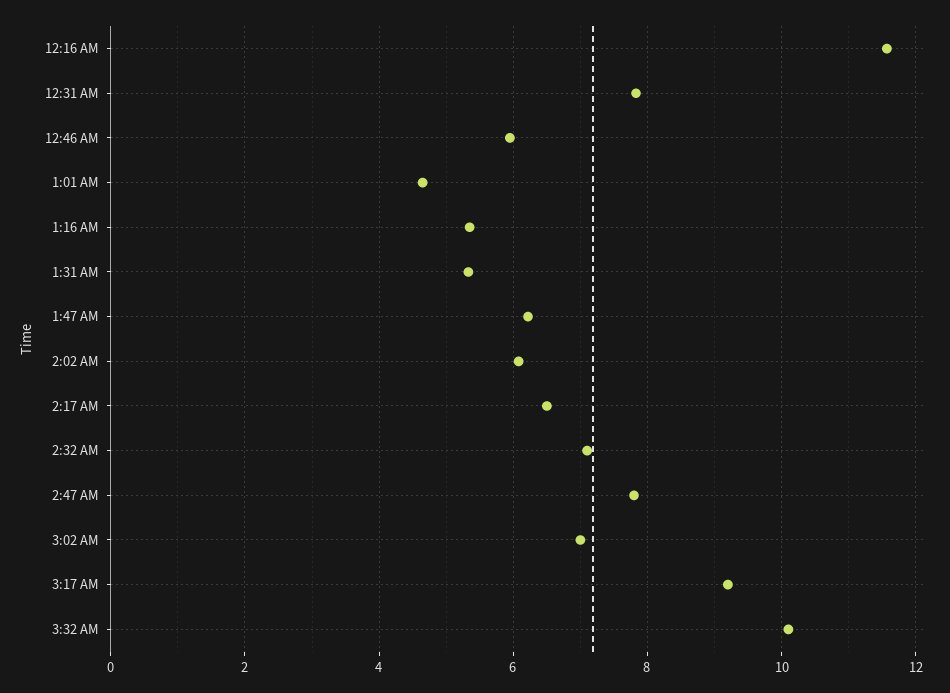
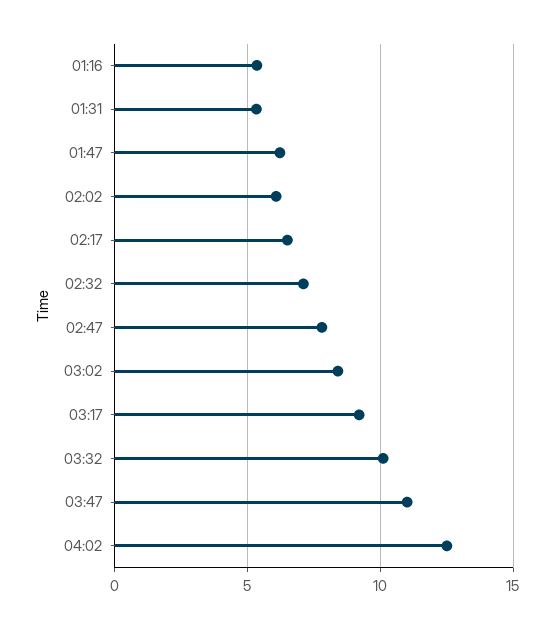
12:16 AM: 11.6 -> none
12:31 AM: 7.8 -> none
12:46 AM: 6 -> none
1:01 AM: 4.6 -> none
3:02 AM: 7 -> 8.5
03:47: none -> 11
04:02: none -> 12.5

